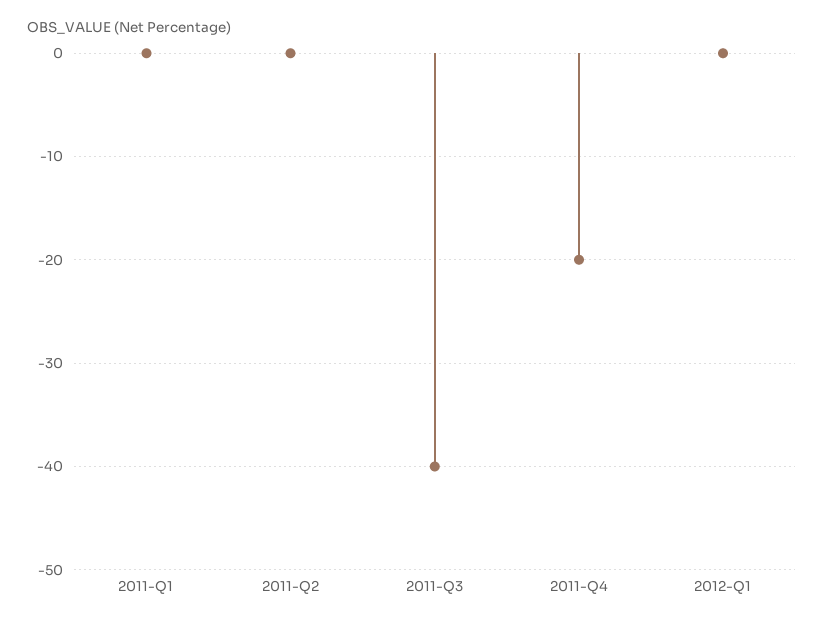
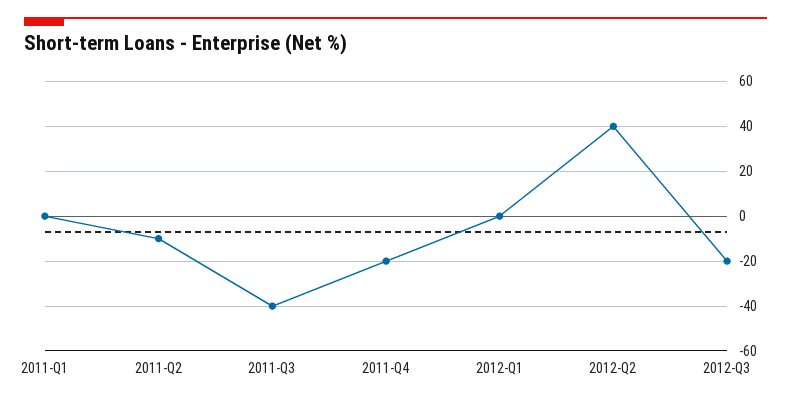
2011-Q2: 0 -> -10
2012-Q2: none -> 40
2012-Q3: none -> -20

